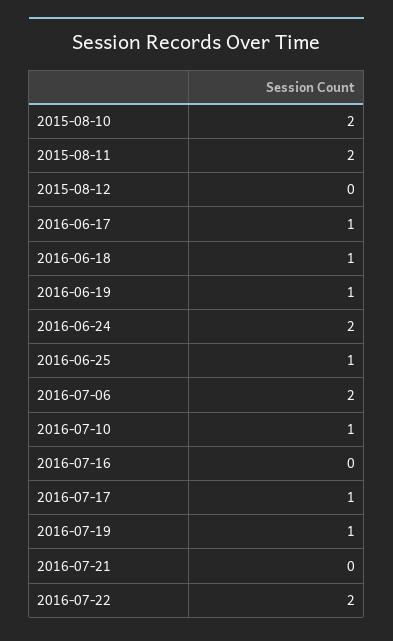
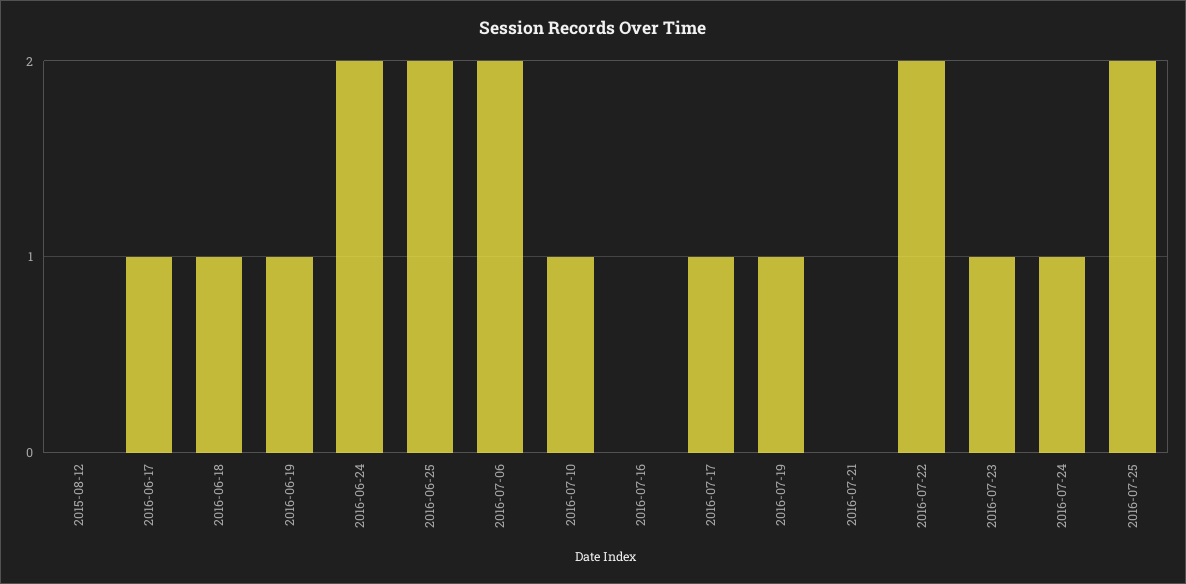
2015-08-10: 2 -> none
2015-08-11: 2 -> none
2016-06-25: 1 -> 2
2016-07-23: none -> 1
2016-07-24: none -> 1
2016-07-25: none -> 2

